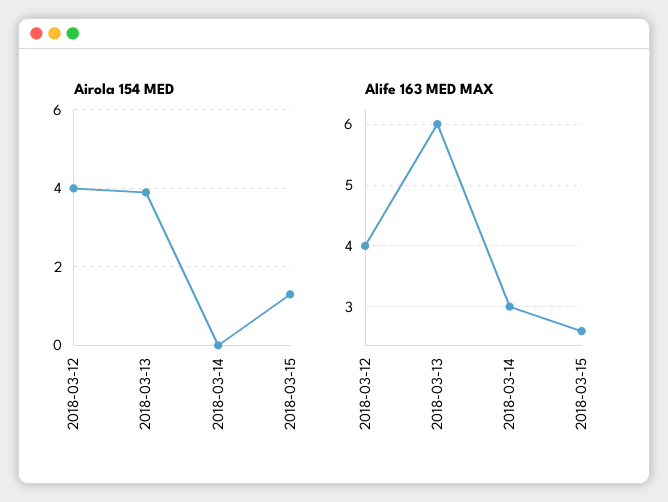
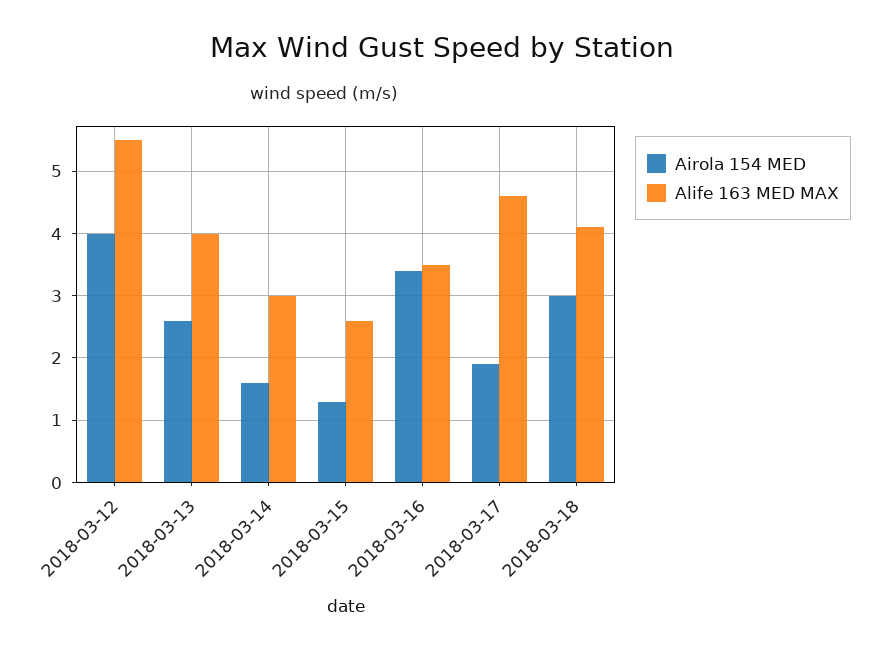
Airola 154 MED, 2018-03-13: 4 -> 2.6
Airola 154 MED, 2018-03-14: 0 -> 1.6
Alife 163 MED MAX, 2018-03-12: 4 -> 5.5
Alife 163 MED MAX, 2018-03-13: 6 -> 4
Airola 154 MED, 2018-03-16: none -> 3.4
Alife 163 MED MAX, 2018-03-16: none -> 3.5
Airola 154 MED, 2018-03-17: none -> 1.9
Alife 163 MED MAX, 2018-03-17: none -> 4.6
Airola 154 MED, 2018-03-18: none -> 3
Alife 163 MED MAX, 2018-03-18: none -> 4.1

